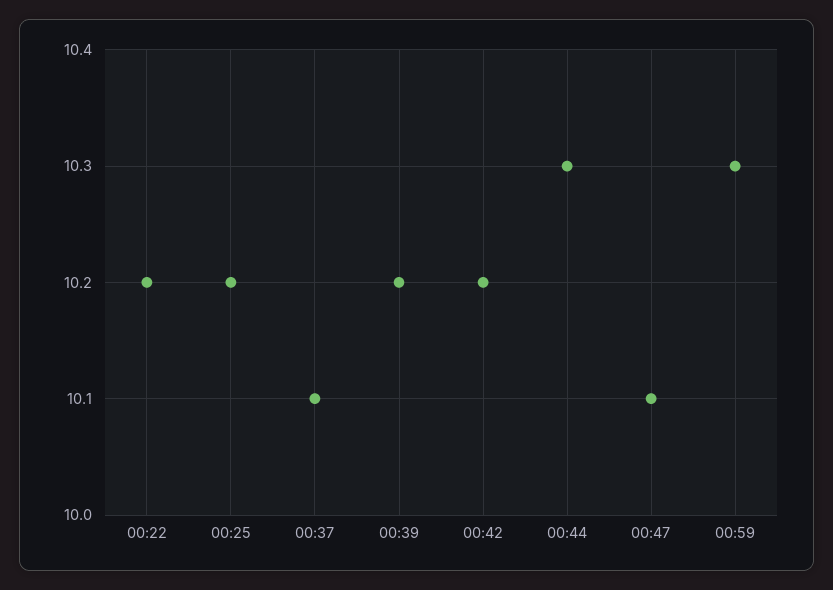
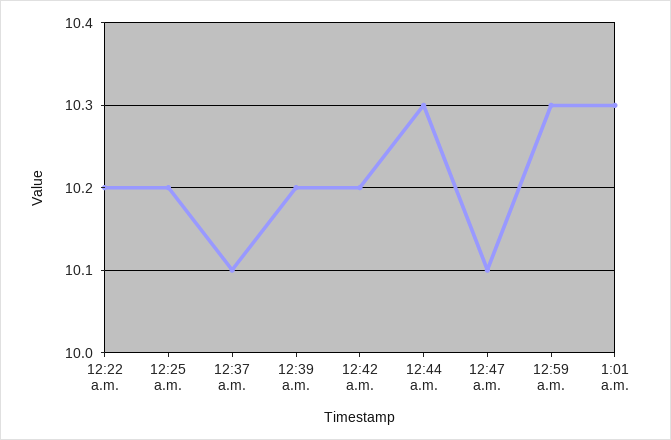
1:01 a.m.: none -> 10.3

